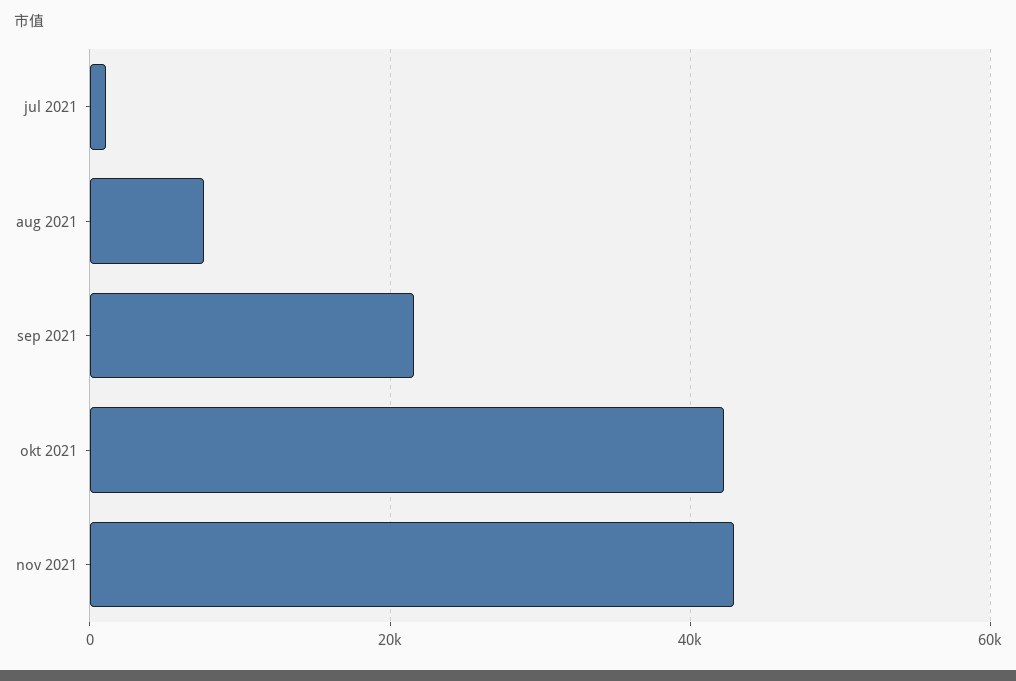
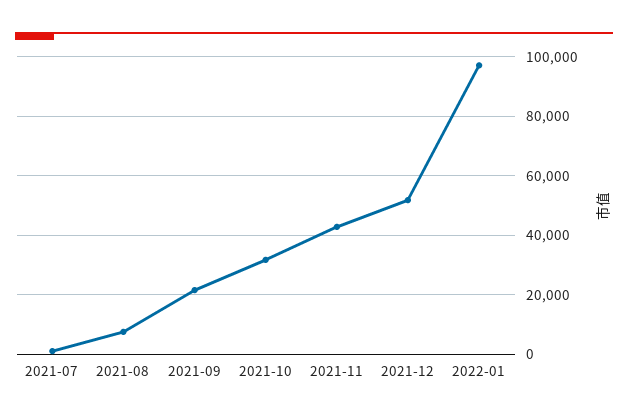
okt 2021: 42000 -> 32500
2021-12: none -> 52500
2022-01: none -> 97500

